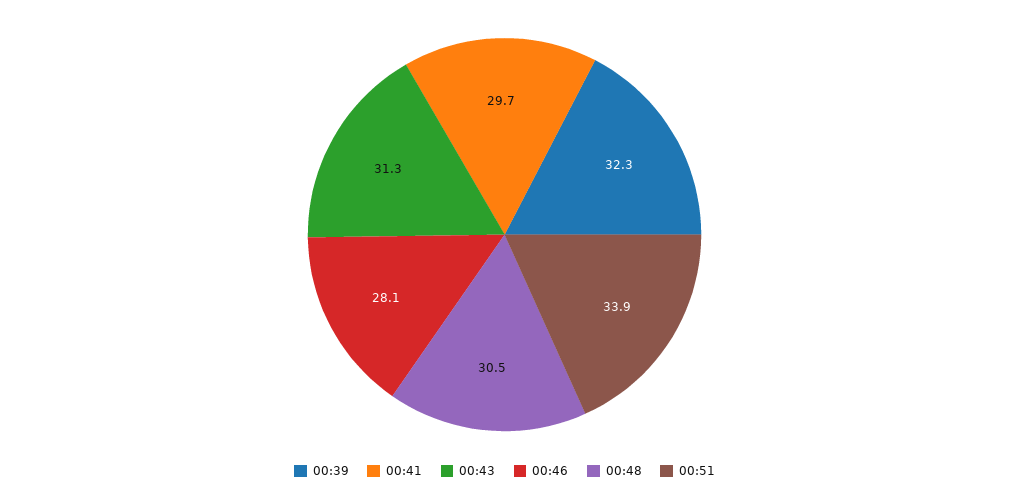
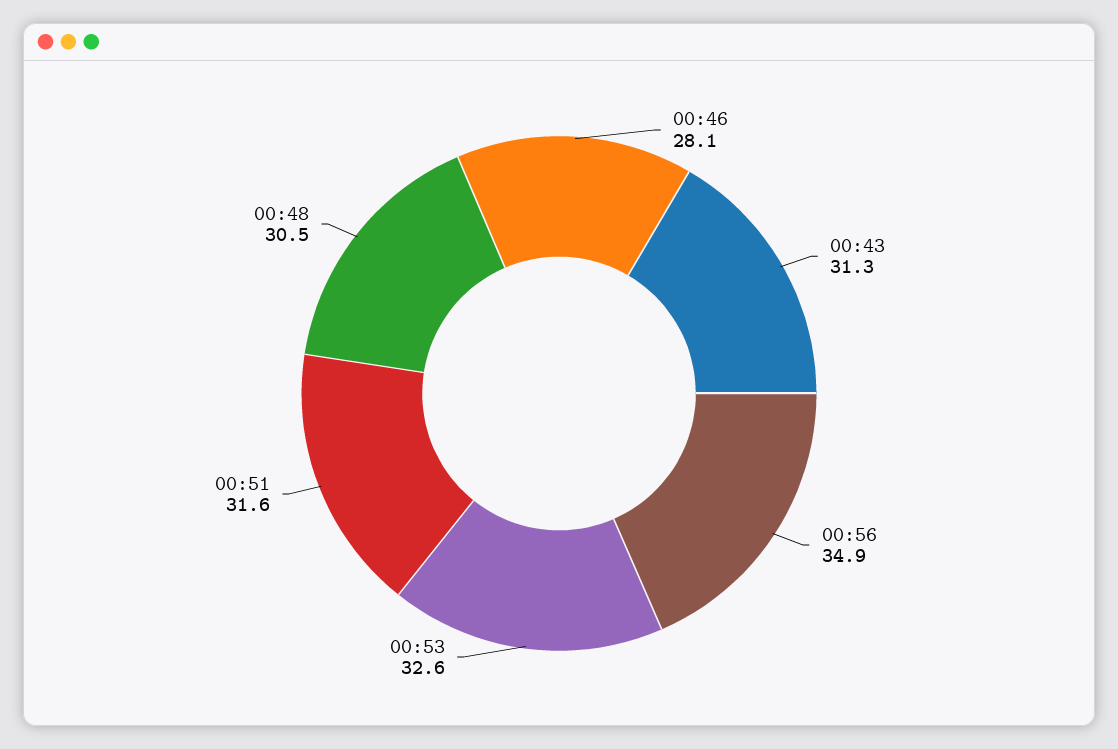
00:39: 32.3 -> none
00:41: 29.7 -> none
00:51: 33.9 -> 31.6
00:56: none -> 34.9
00:53: none -> 32.6

